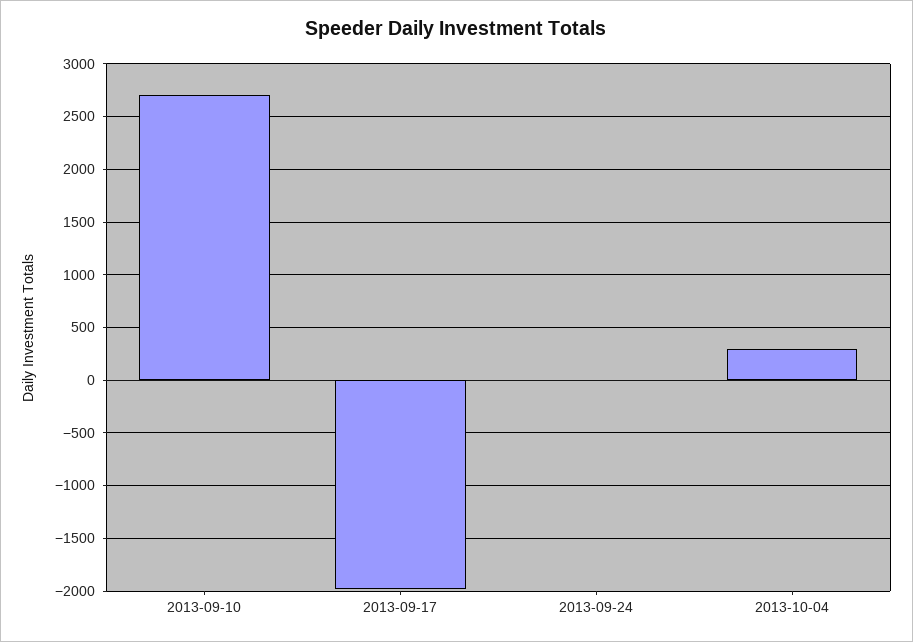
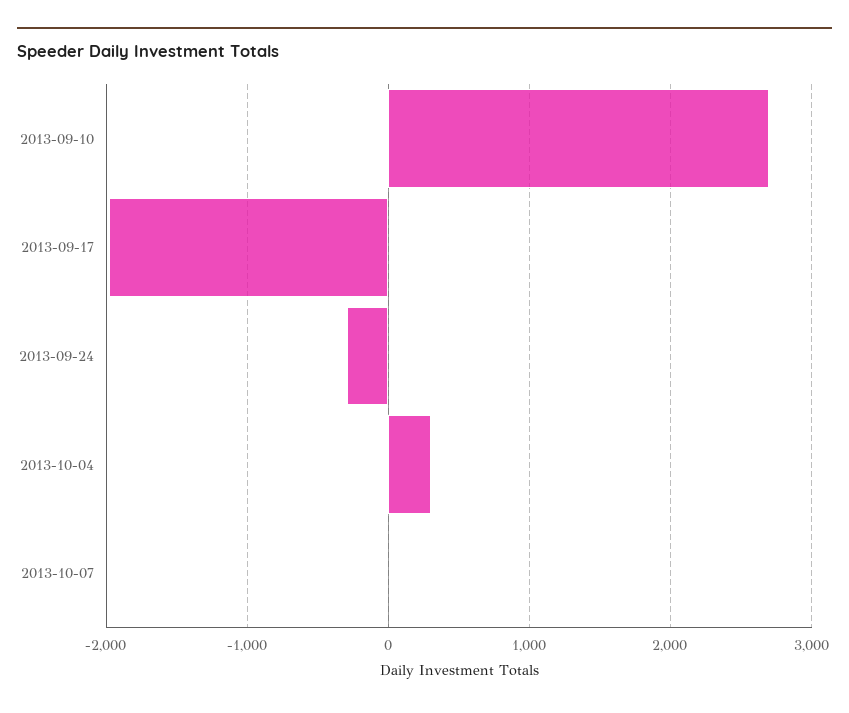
2013-09-24: 0 -> -300
2013-10-07: none -> 0

